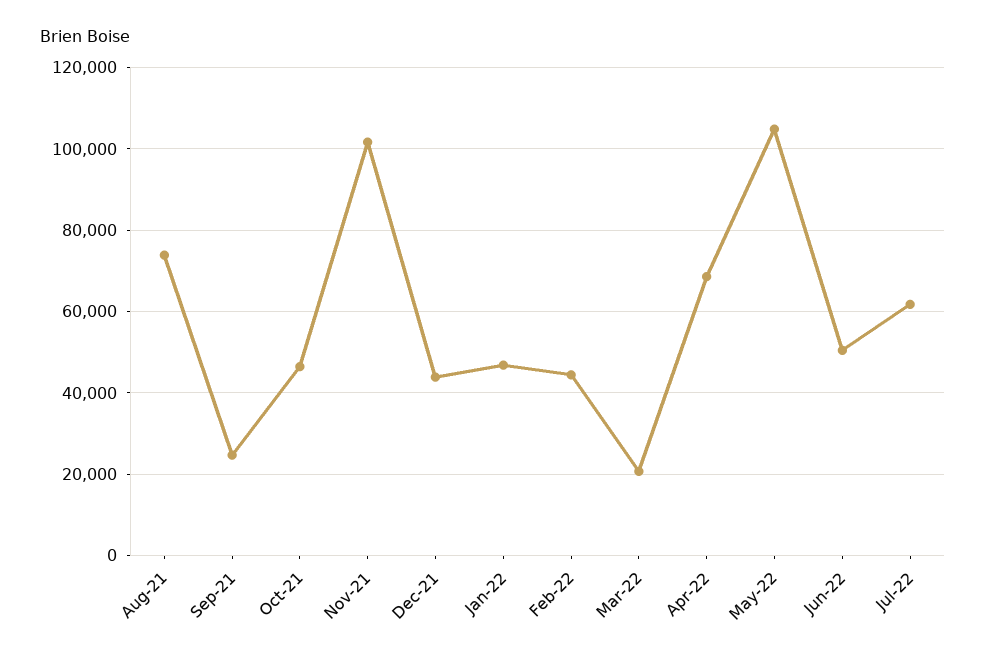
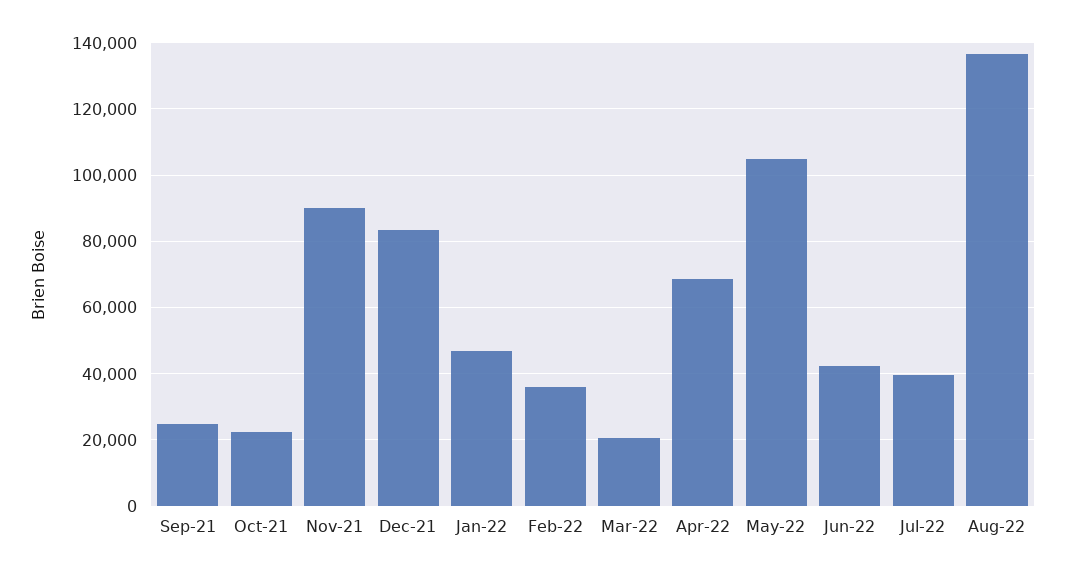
Aug-21: 74000 -> none
Oct-21: 46000 -> 22000
Nov-21: 102000 -> 90000
Dec-21: 44000 -> 84000
Feb-22: 44000 -> 36000
Jun-22: 50000 -> 42000
Jul-22: 62000 -> 40000
Aug-22: none -> 136000

